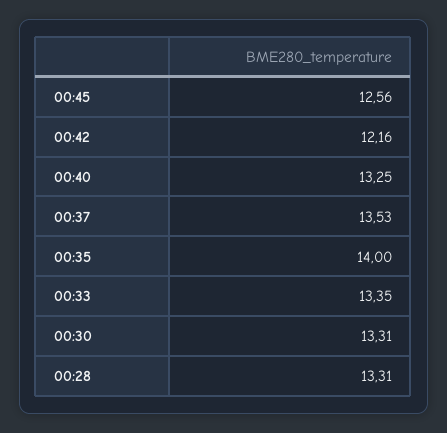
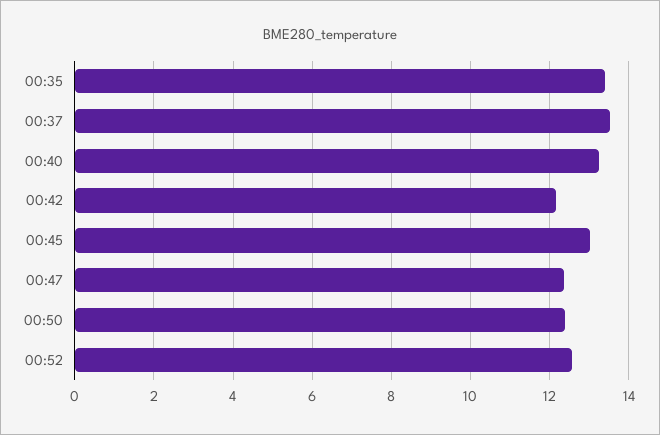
00:45: 12.56 -> 13
00:35: 14 -> 13.4
00:33: 13.35 -> none
00:30: 13.31 -> none
00:28: 13.31 -> none
00:47: none -> 12.4
00:50: none -> 12.4
00:52: none -> 12.6

